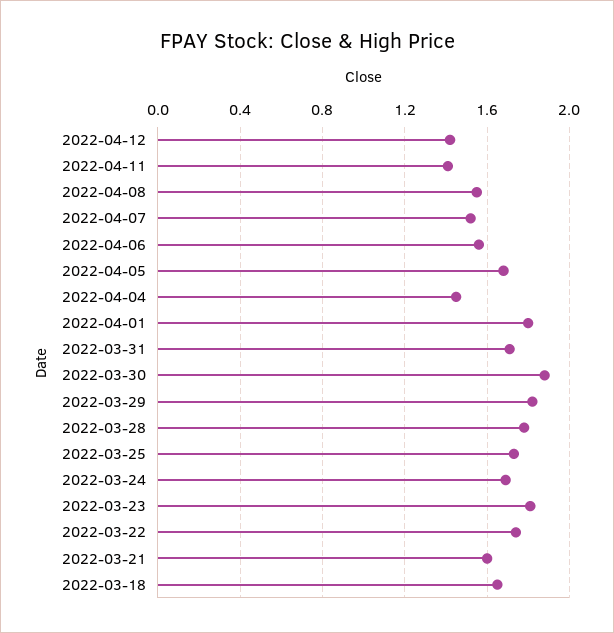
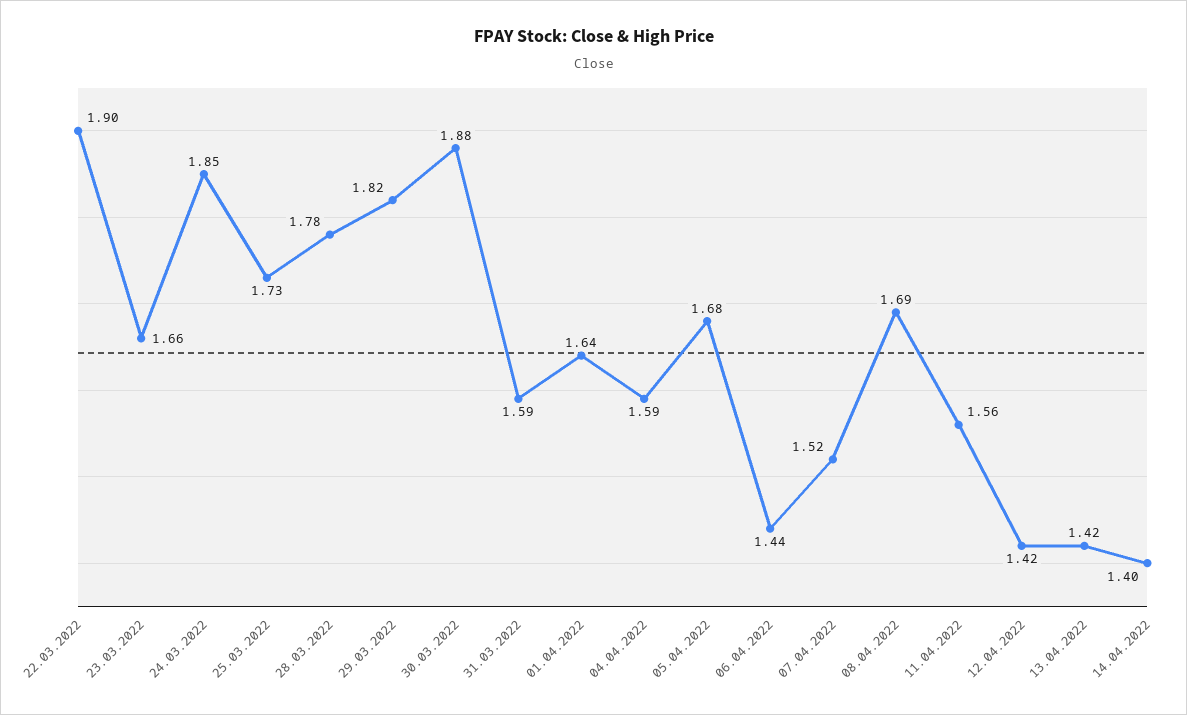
2022-04-11: 1.4 -> 1.56
2022-04-08: 1.55 -> 1.69
2022-04-06: 1.55 -> 1.44
2022-04-04: 1.45 -> 1.59
2022-04-01: 1.8 -> 1.64
2022-03-31: 1.7 -> 1.59
2022-03-24: 1.7 -> 1.85
2022-03-23: 1.8 -> 1.66
2022-03-22: 1.75 -> 1.9
2022-03-21: 1.6 -> none
2022-03-18: 1.65 -> none
13.04.2022: none -> 1.42
14.04.2022: none -> 1.4

